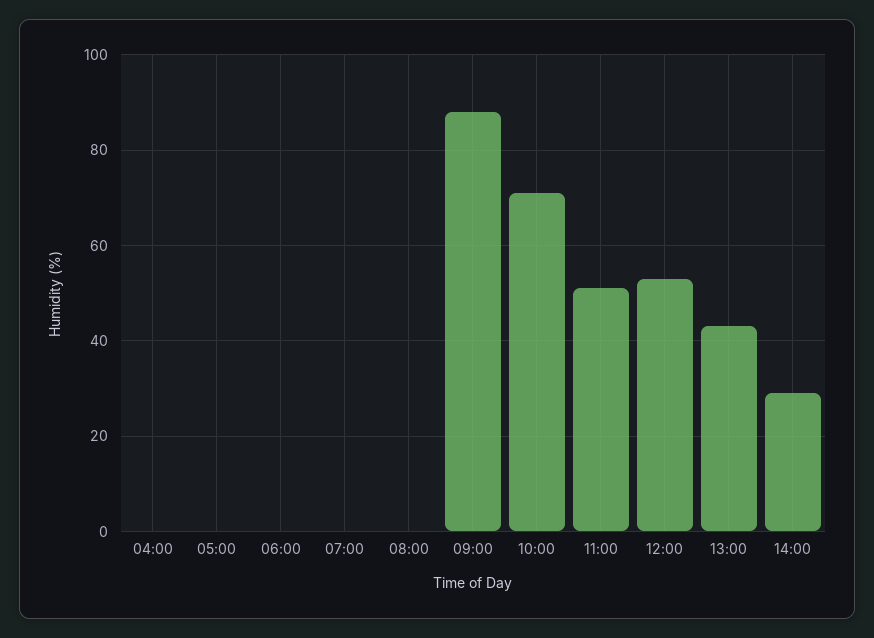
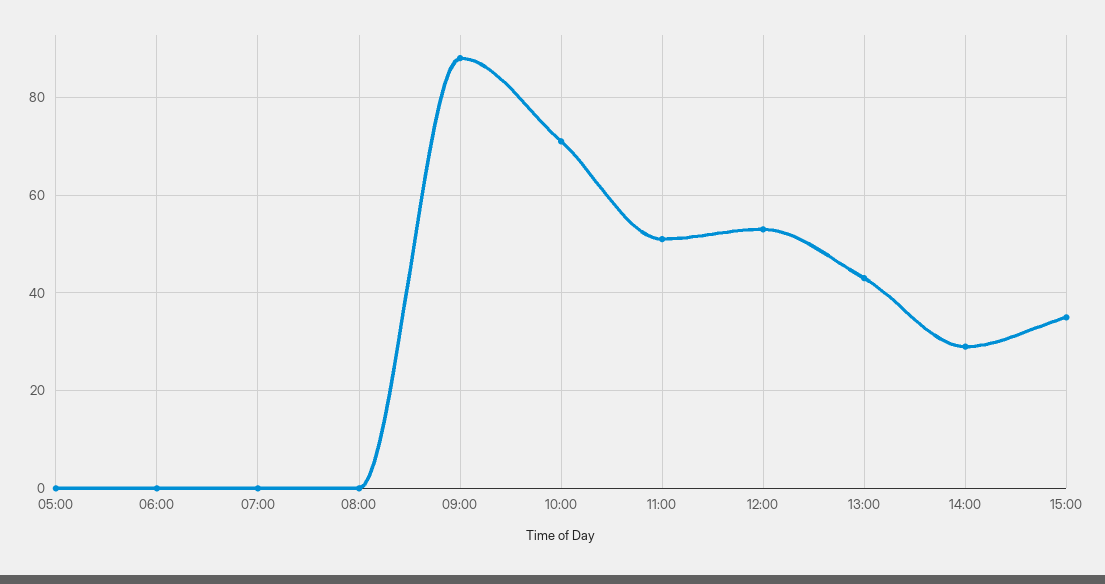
04:00: 0 -> none
15:00: none -> 35

